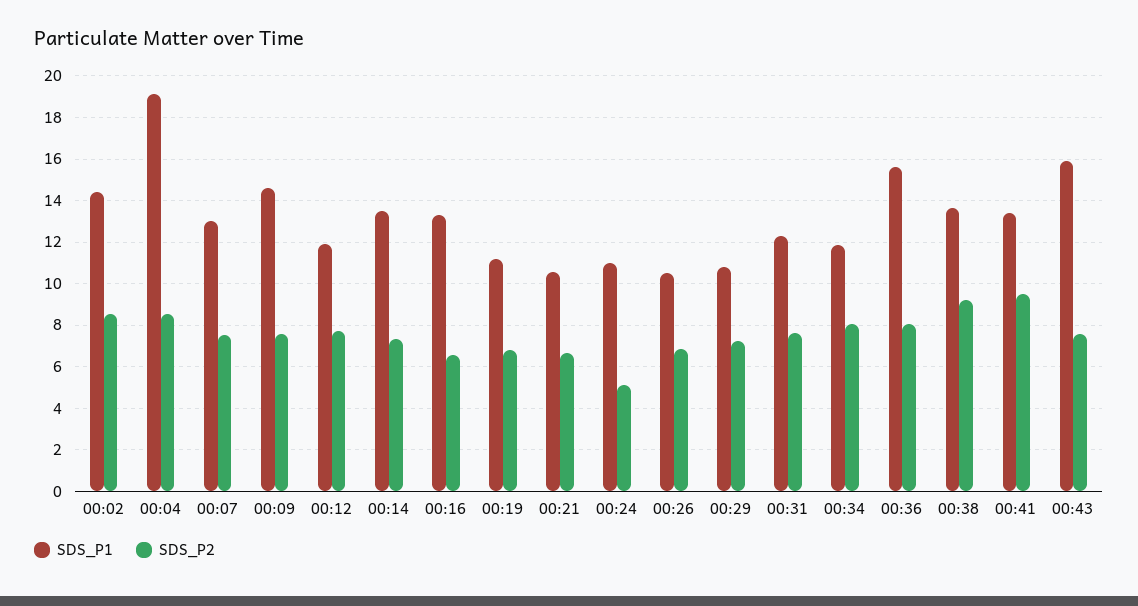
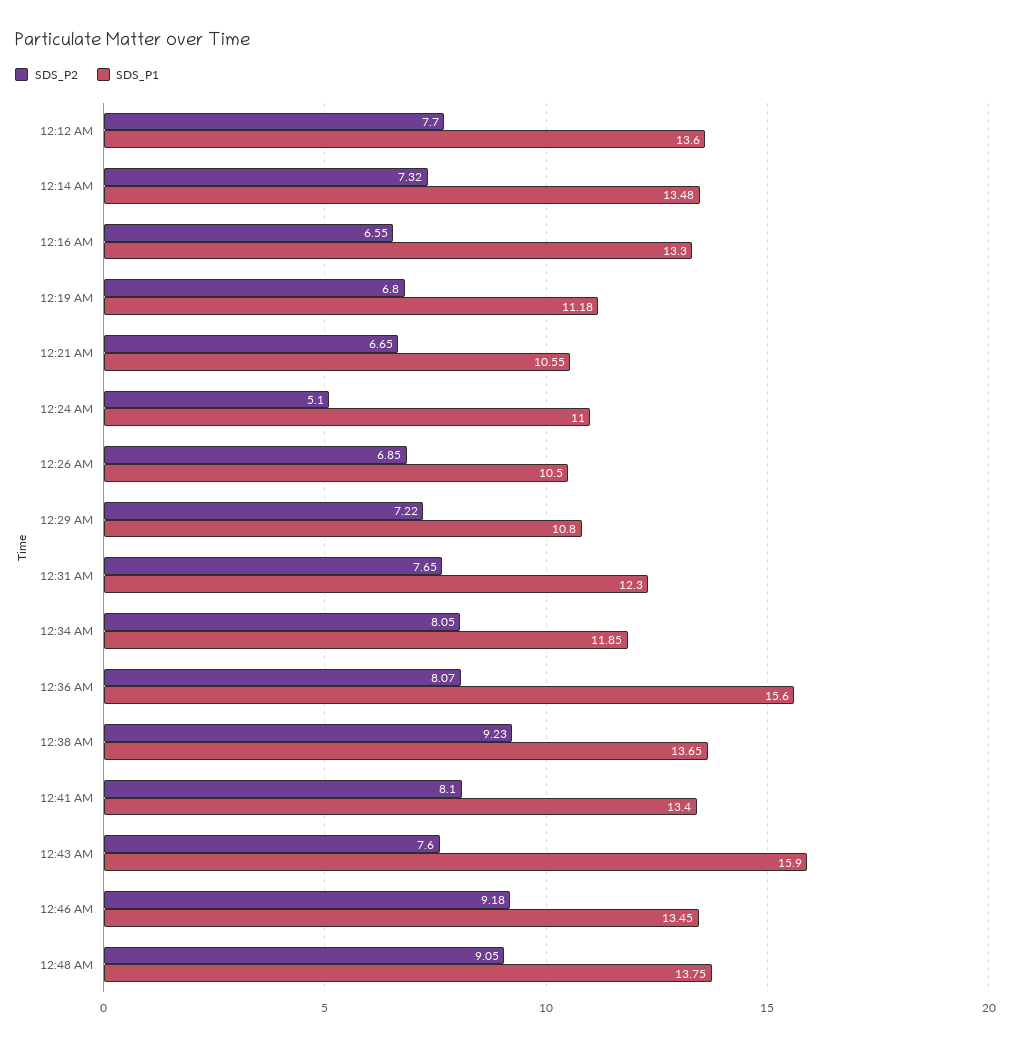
SDS_P1, 00:02: 14.5 -> none
SDS_P2, 00:02: 8.5 -> none
SDS_P1, 00:04: 19 -> none
SDS_P2, 00:04: 8.5 -> none
SDS_P1, 00:07: 13 -> none
SDS_P2, 00:07: 7.5 -> none
SDS_P1, 00:09: 14.5 -> none
SDS_P2, 00:09: 7.5 -> none
SDS_P1, 00:12: 12 -> 13.6
SDS_P2, 00:41: 9.5 -> 8.1
SDS_P2, 12:46 AM: none -> 9.18
SDS_P1, 12:46 AM: none -> 13.45
SDS_P2, 12:48 AM: none -> 9.05
SDS_P1, 12:48 AM: none -> 13.75

